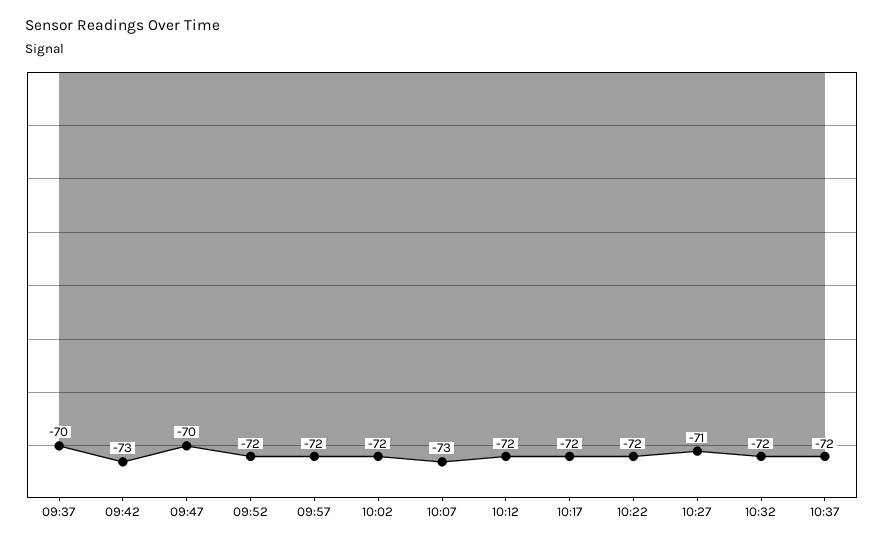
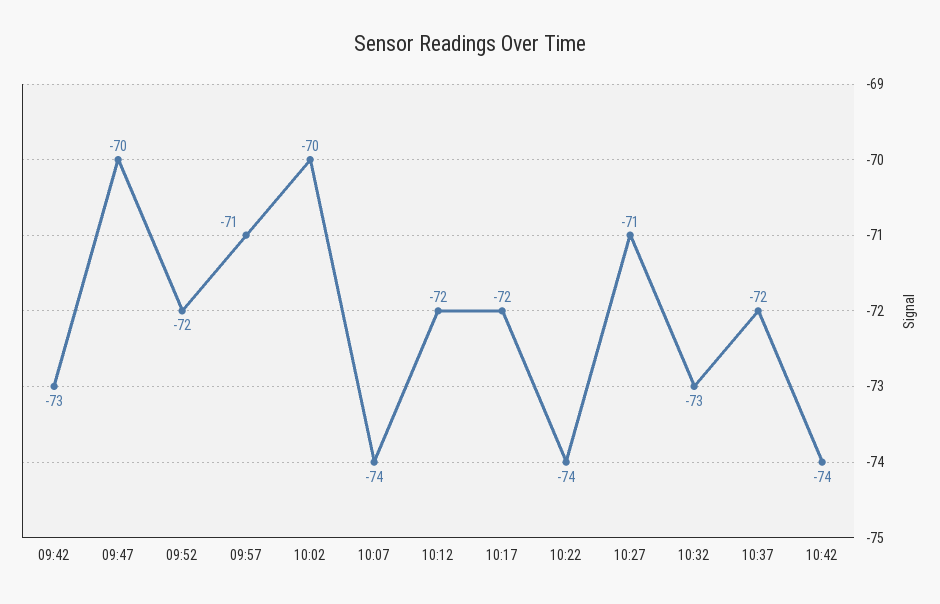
09:37: -70 -> none
09:57: -72 -> -71
10:02: -72 -> -70
10:07: -73 -> -74
10:22: -72 -> -74
10:32: -72 -> -73
10:42: none -> -74

